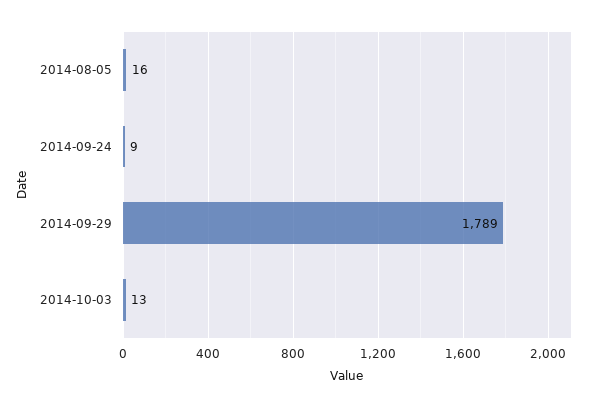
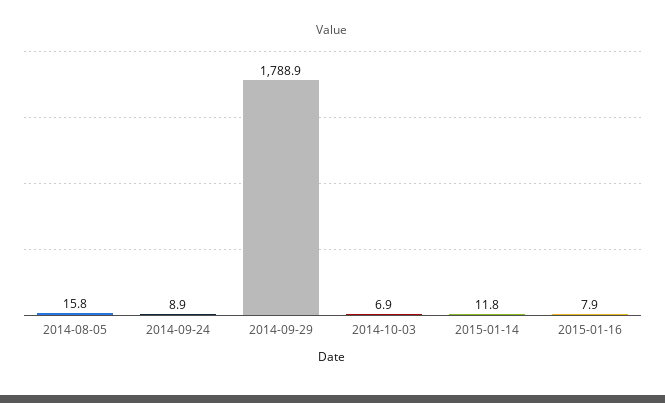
2014-10-03: 13 -> 6.9
2015-01-14: none -> 11.8
2015-01-16: none -> 7.9

